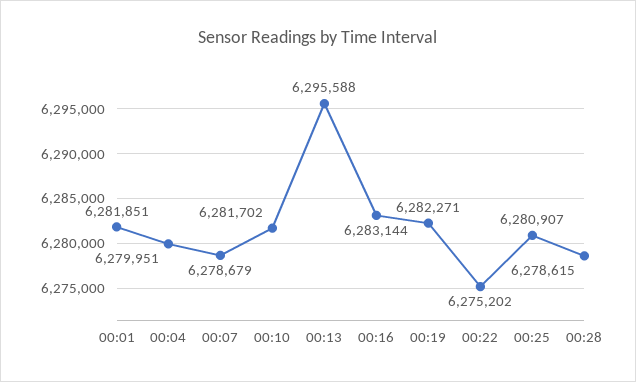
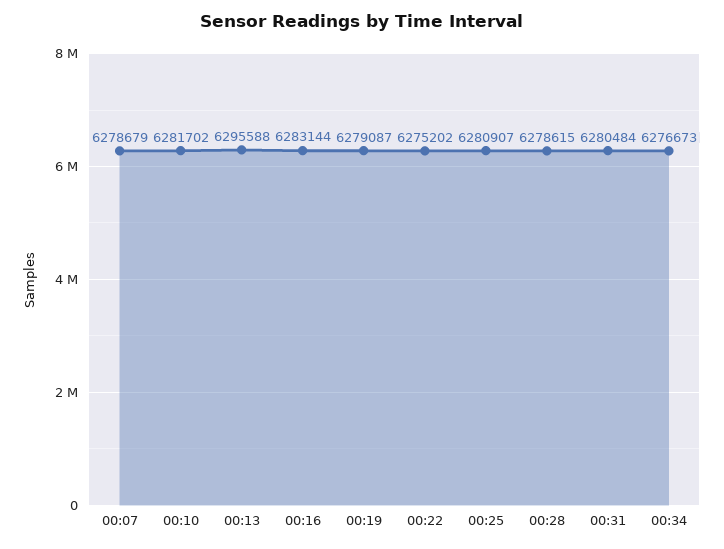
00:01: 6281851 -> none
00:04: 6279951 -> none
00:19: 6282271 -> 6279087
00:31: none -> 6280484
00:34: none -> 6276673

